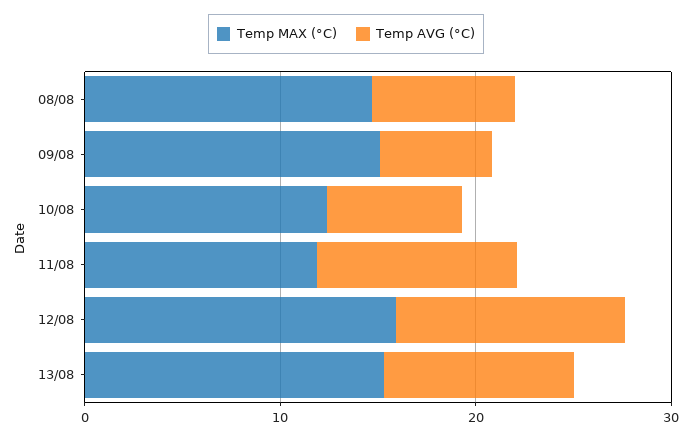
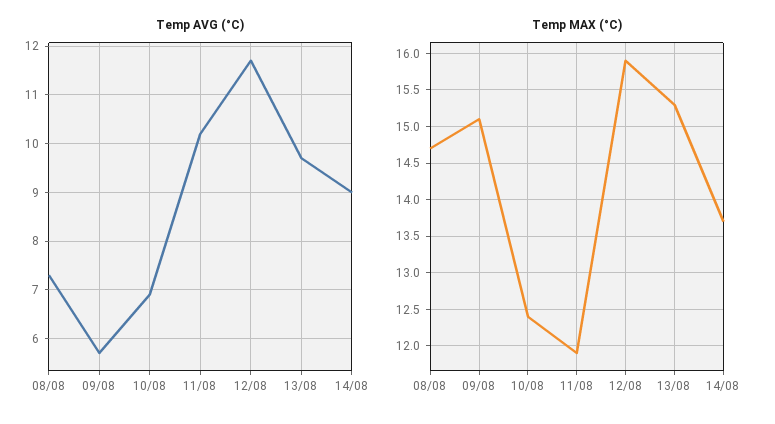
Temp AVG (°C), 14/08: none -> 9
Temp MAX (°C), 14/08: none -> 13.7

